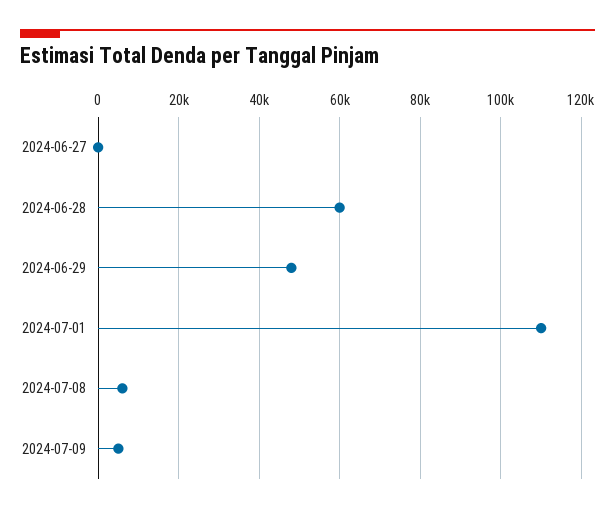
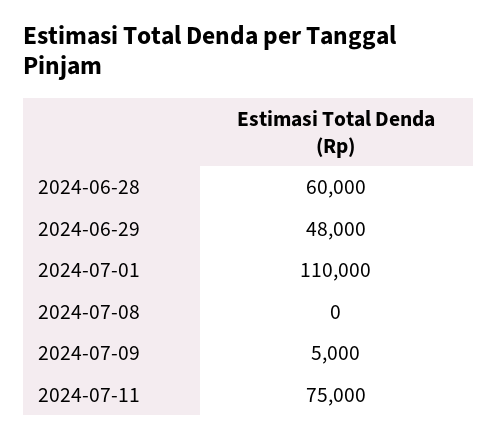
2024-06-27: 0 -> none
2024-07-08: 6000 -> 0
2024-07-11: none -> 75000

